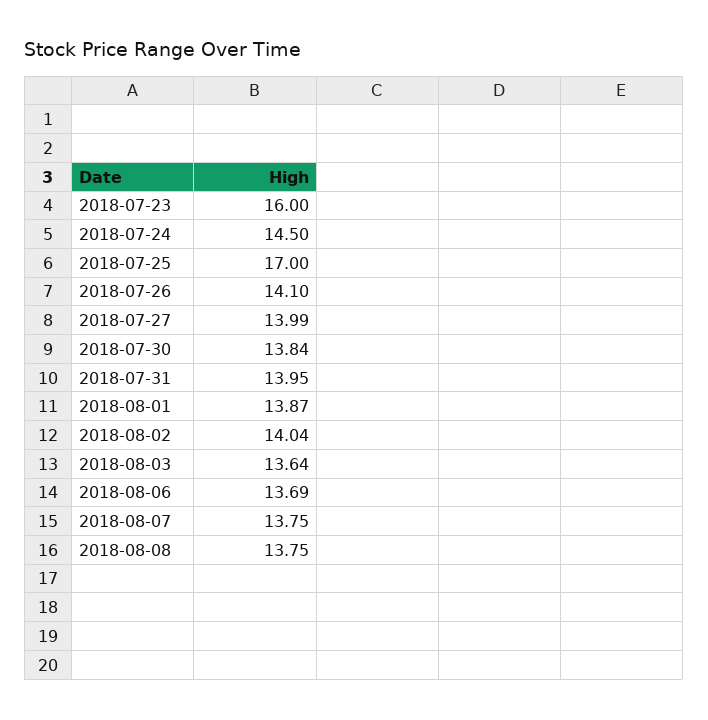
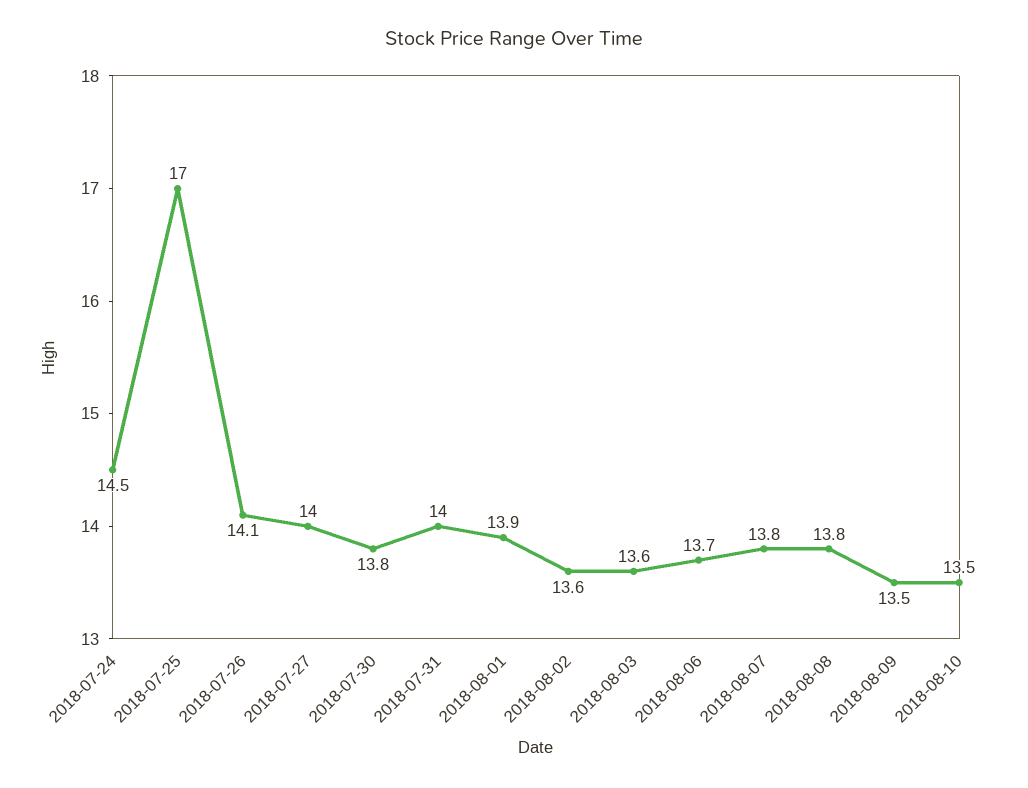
2018-07-23: 16 -> none
2018-08-02: 14.04 -> 13.6
2018-08-09: none -> 13.5
2018-08-10: none -> 13.5

